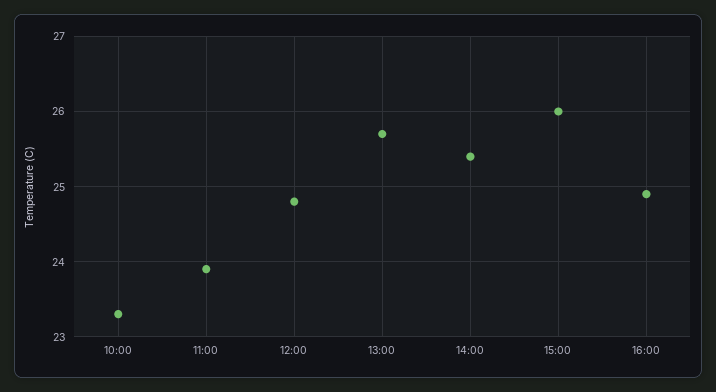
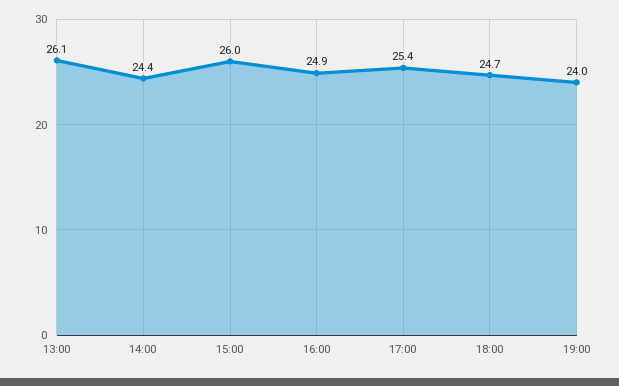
10:00: 23.3 -> none
11:00: 23.9 -> none
12:00: 24.8 -> none
13:00: 25.7 -> 26.1
14:00: 25.4 -> 24.4
17:00: none -> 25.4
18:00: none -> 24.7
19:00: none -> 24

